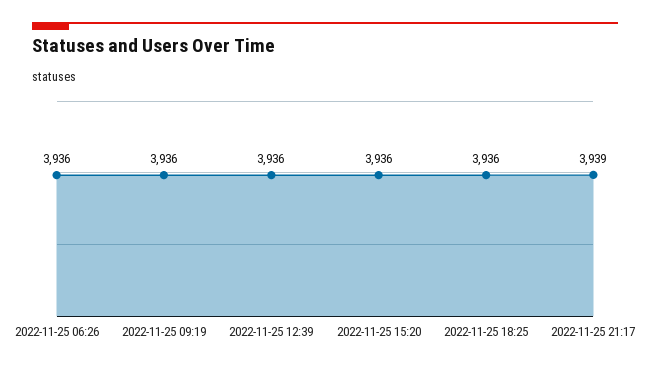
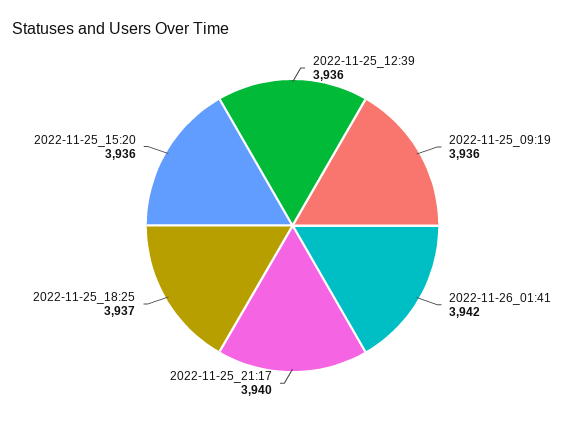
2022-11-25 06:26: 3936 -> none
2022-11-25 18:25: 3936 -> 3937
2022-11-25 21:17: 3939 -> 3940
2022-11-26_01:41: none -> 3942

